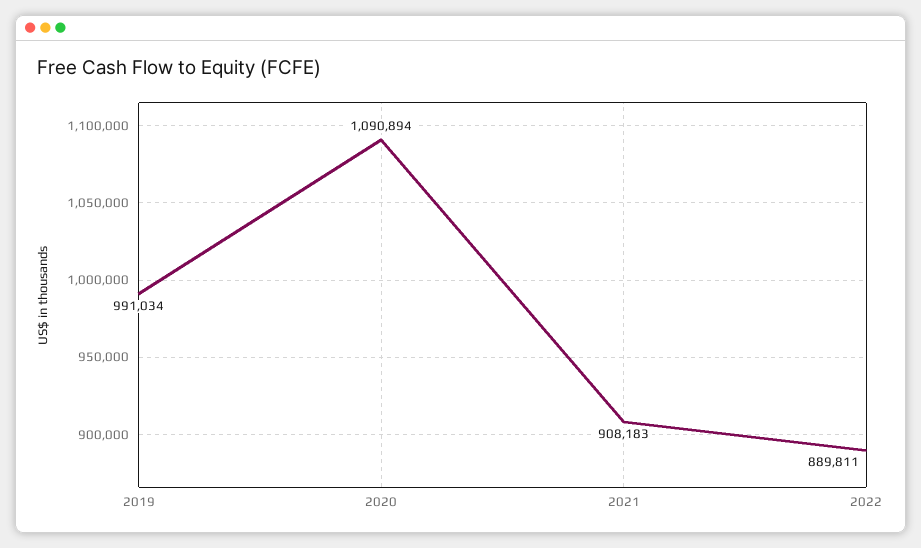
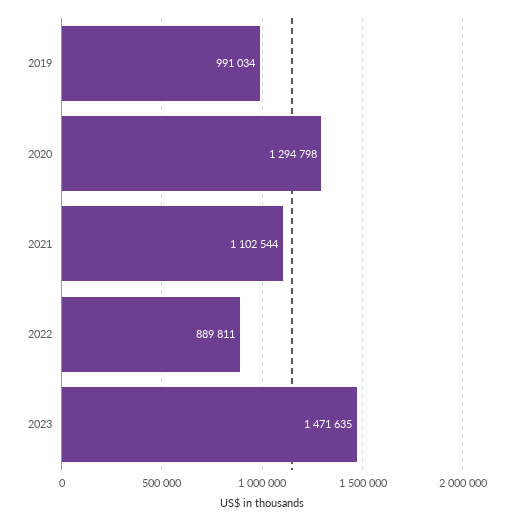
2020: 1090894 -> 1294798
2021: 908183 -> 1102544
2023: none -> 1471635

